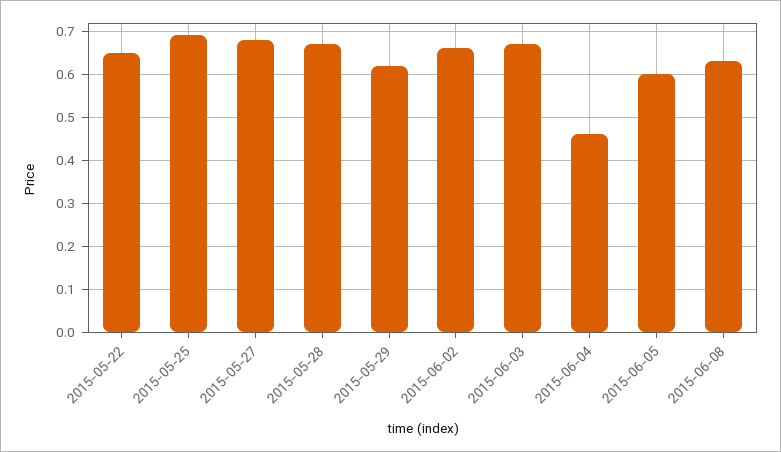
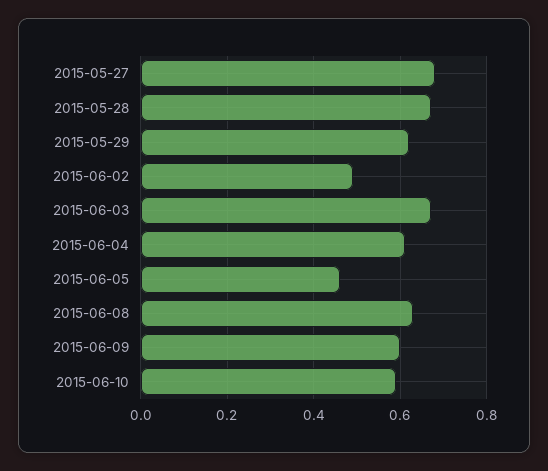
2015-05-22: 0.65 -> none
2015-05-25: 0.7 -> none
2015-06-02: 0.65 -> 0.5
2015-06-04: 0.45 -> 0.6
2015-06-05: 0.6 -> 0.45
2015-06-09: none -> 0.6
2015-06-10: none -> 0.6

